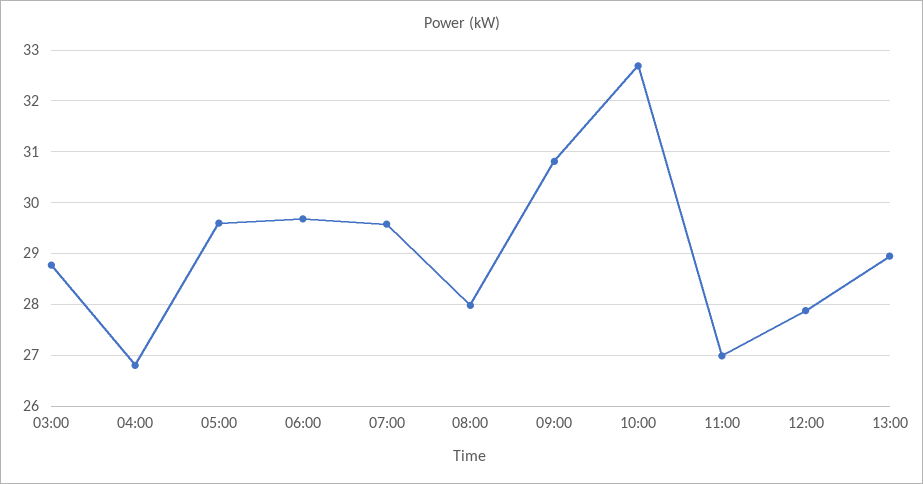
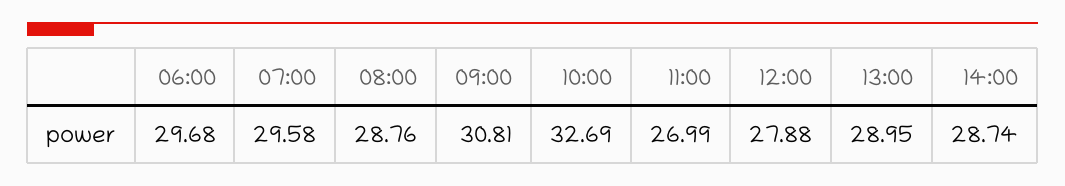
03:00: 28.8 -> none
04:00: 26.8 -> none
05:00: 29.6 -> none
08:00: 28 -> 28.76
14:00: none -> 28.74

